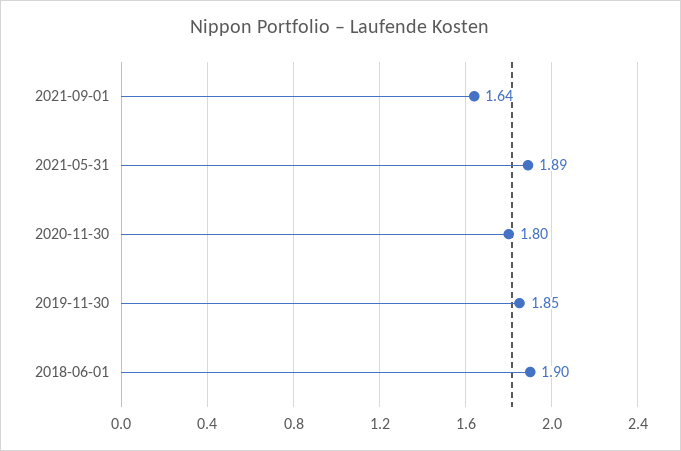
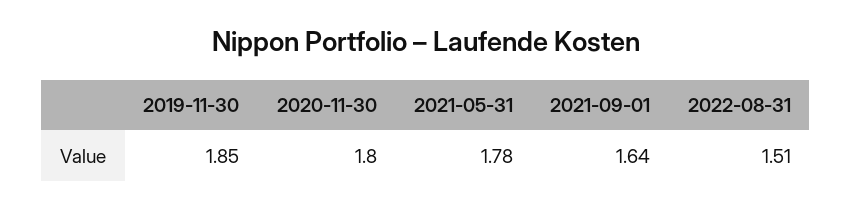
2021-05-31: 1.89 -> 1.78
2018-06-01: 1.9 -> none
2022-08-31: none -> 1.51

